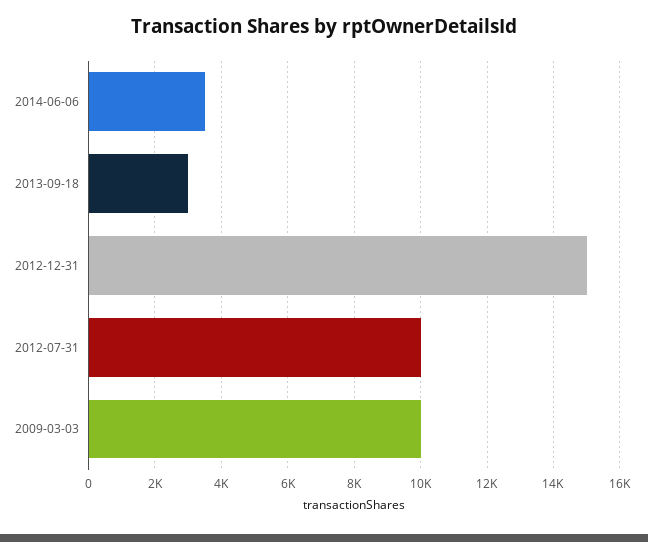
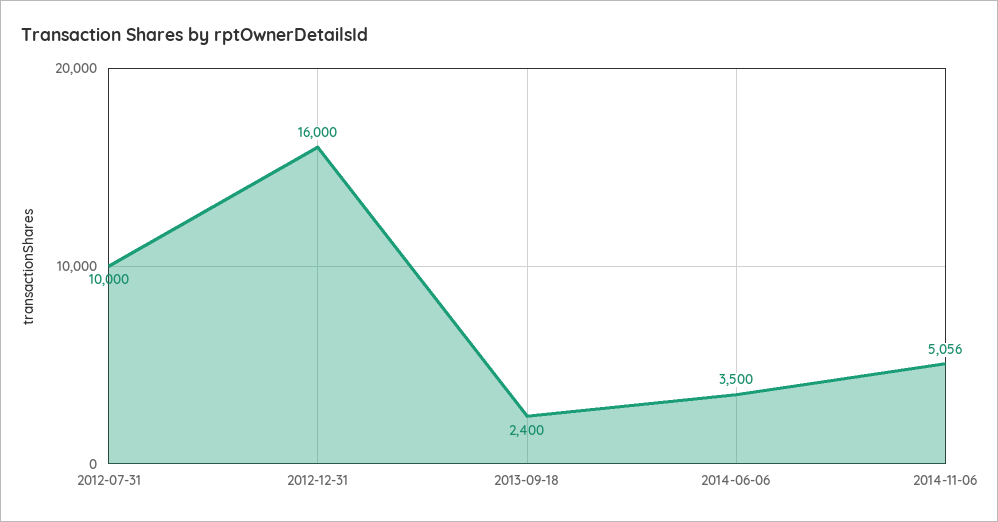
2013-09-18: 3000 -> 2400
2012-12-31: 15000 -> 16000
2009-03-03: 10000 -> none
2014-11-06: none -> 5056

